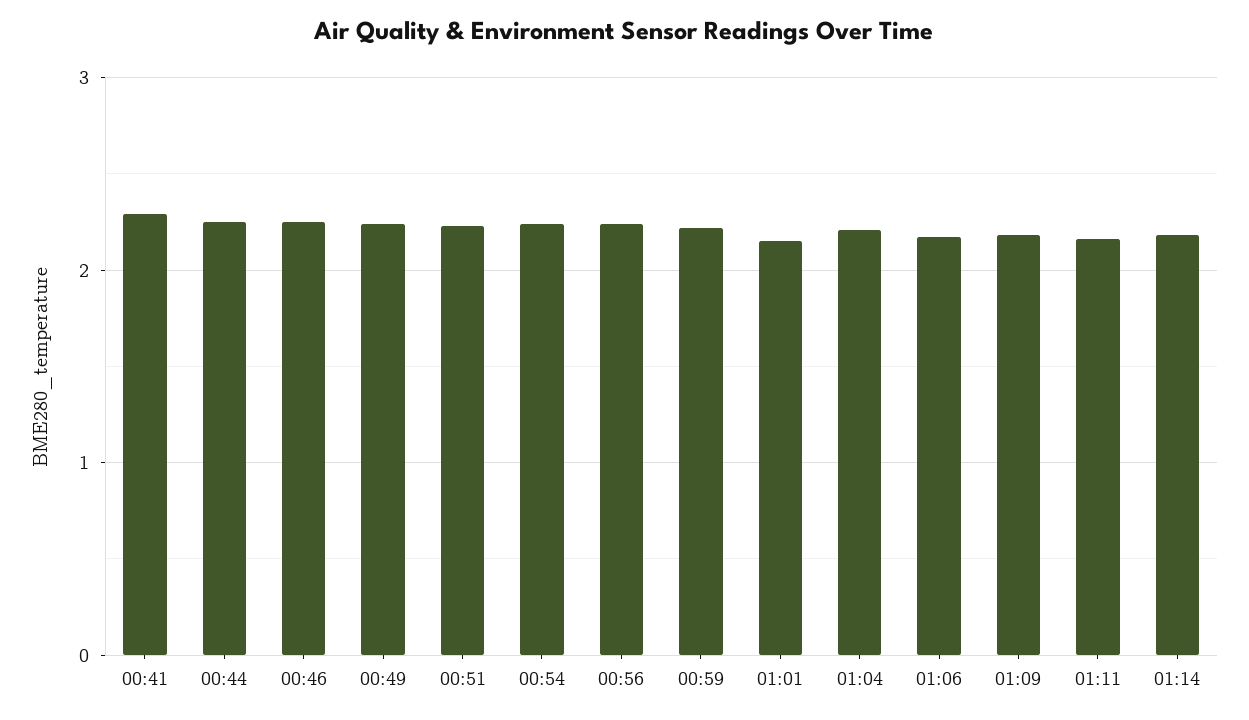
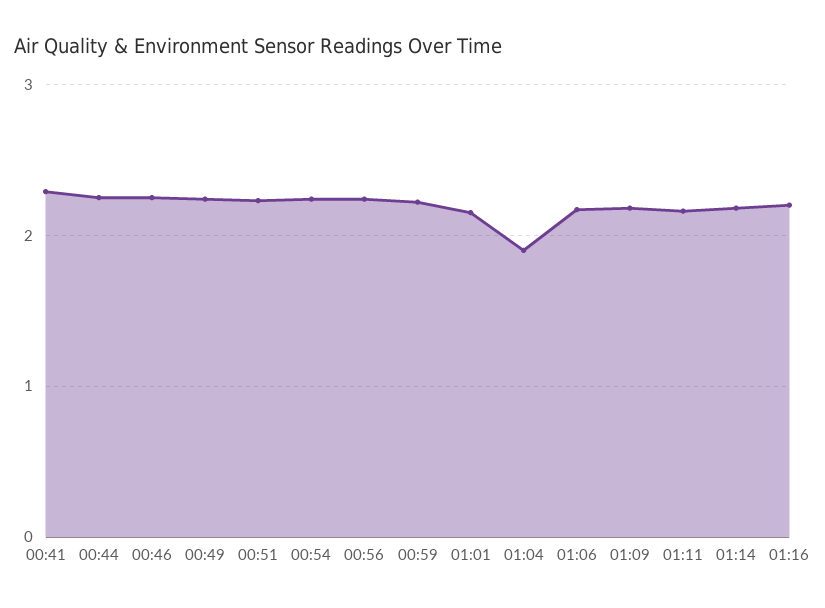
01:04: 2.2 -> 1.9
01:16: none -> 2.2

